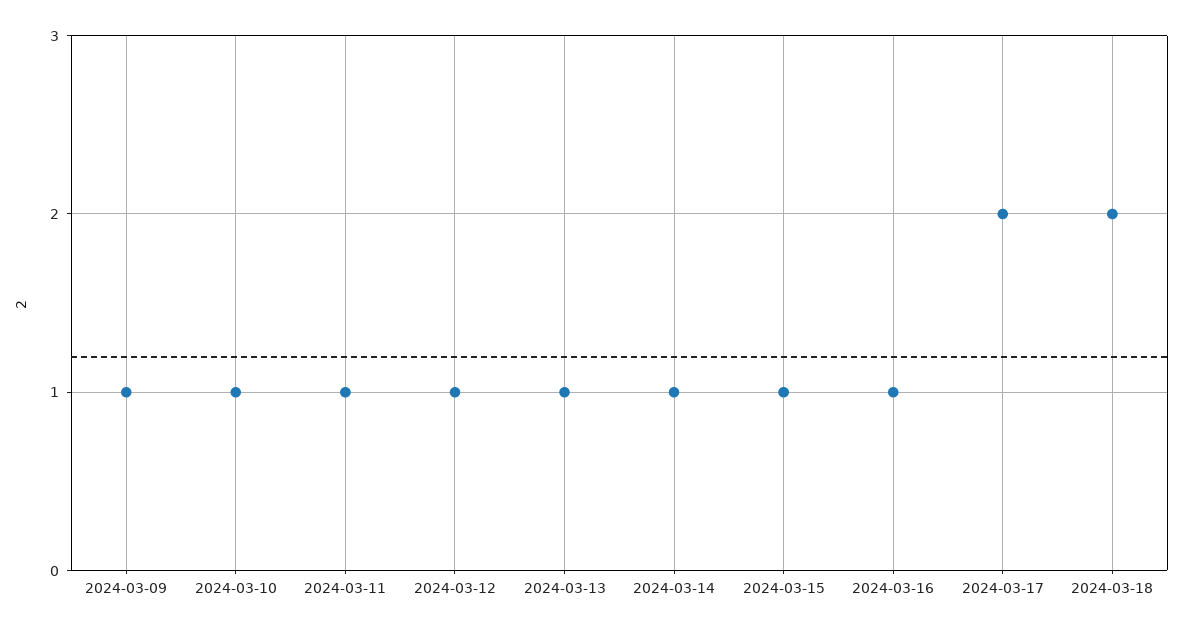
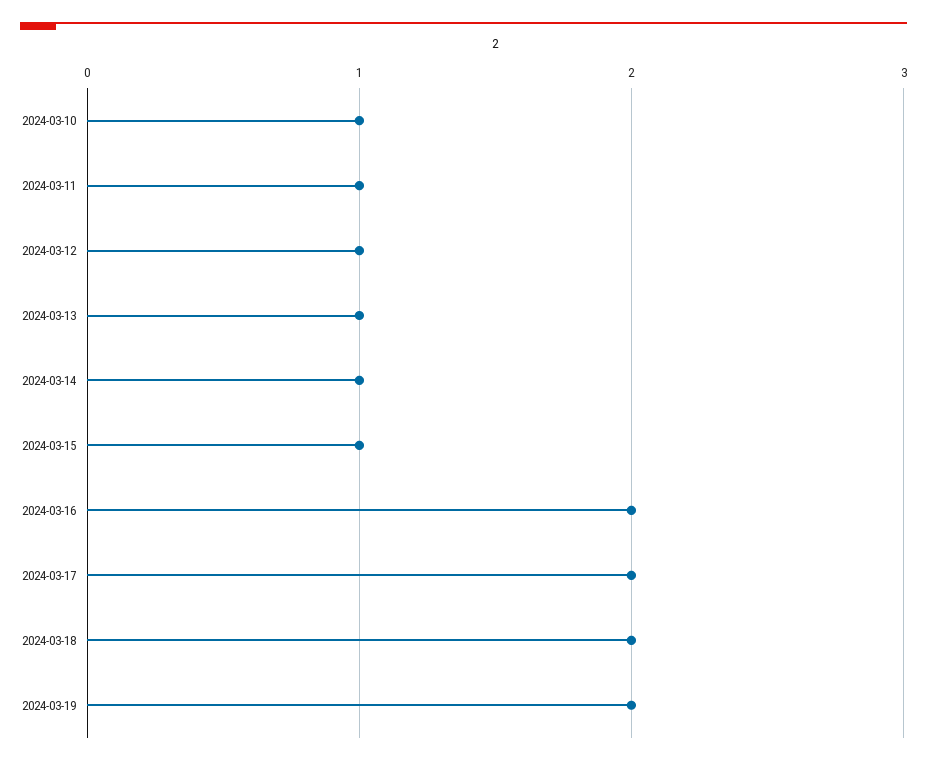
2024-03-09: 1 -> none
2024-03-16: 1 -> 2
2024-03-19: none -> 2

